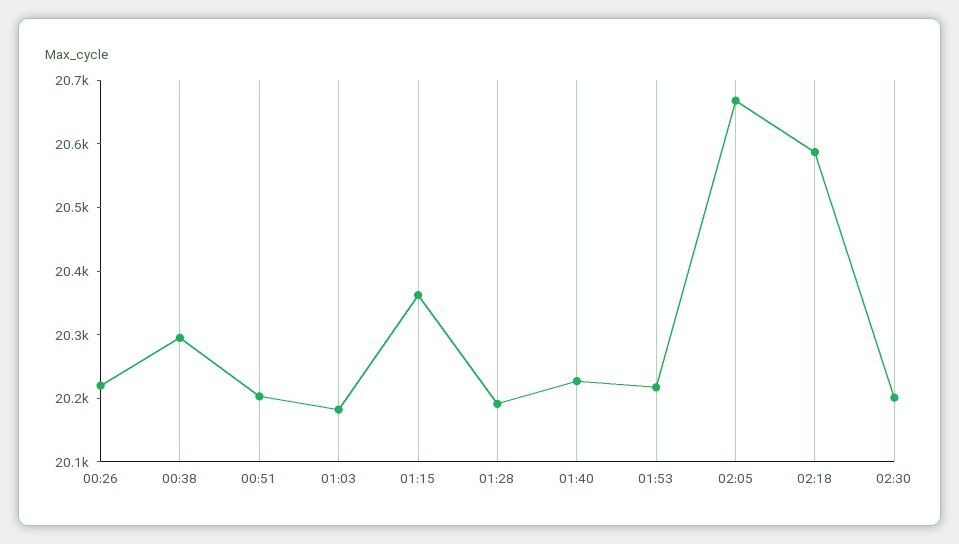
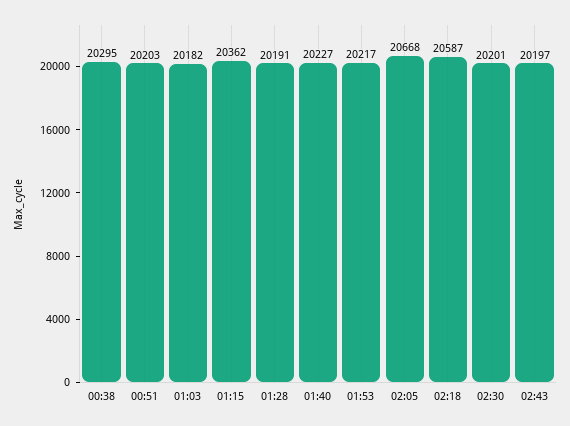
00:26: 20220 -> none
02:43: none -> 20197

